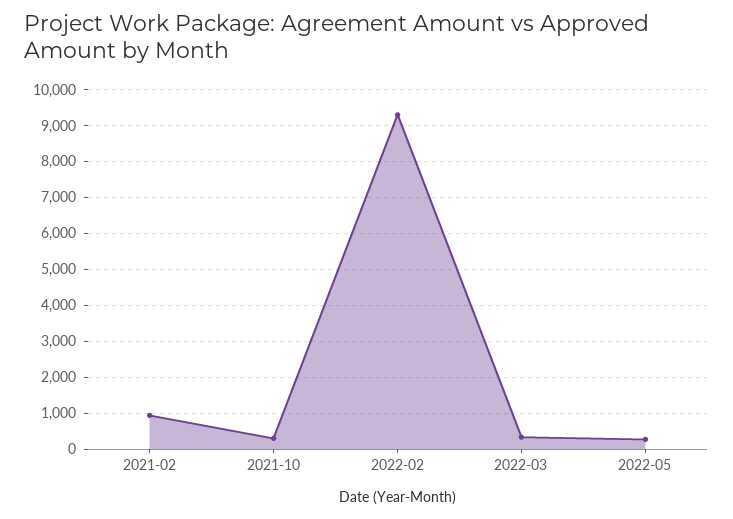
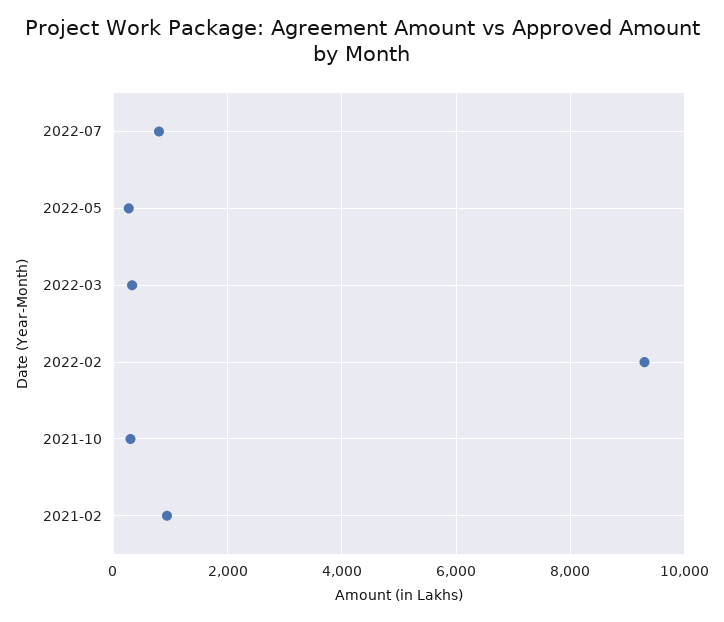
2022-07: none -> 800

